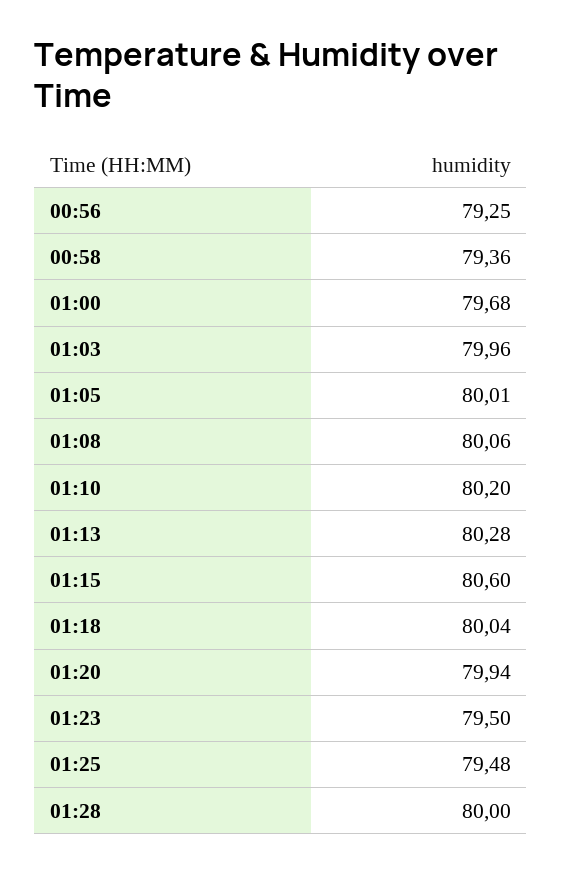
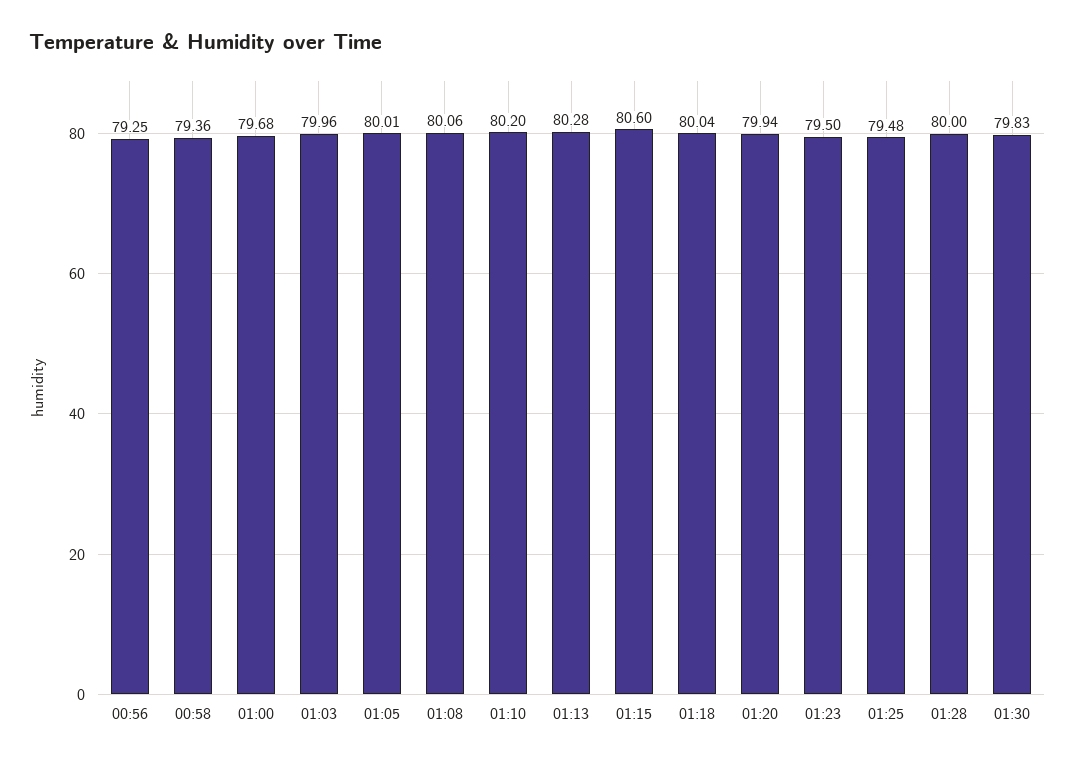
01:30: none -> 79.83

